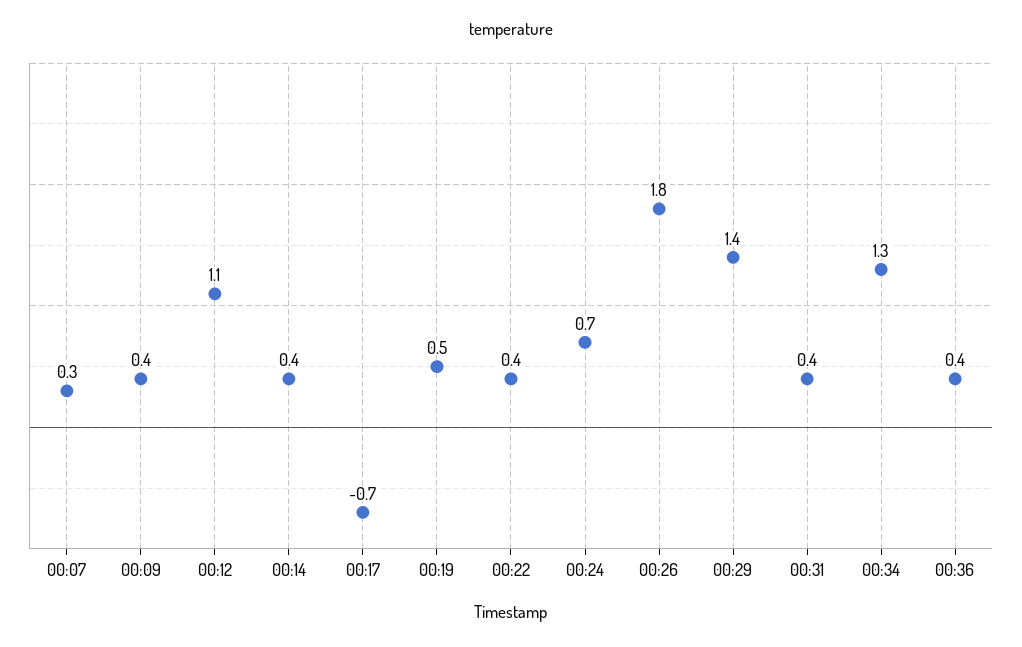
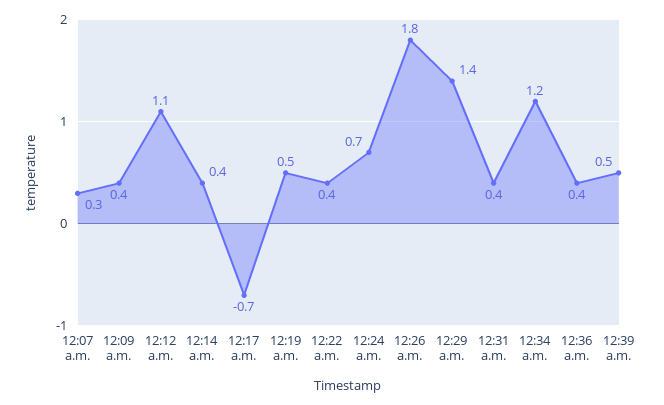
00:34: 1.3 -> 1.2
12:39 a.m.: none -> 0.5

